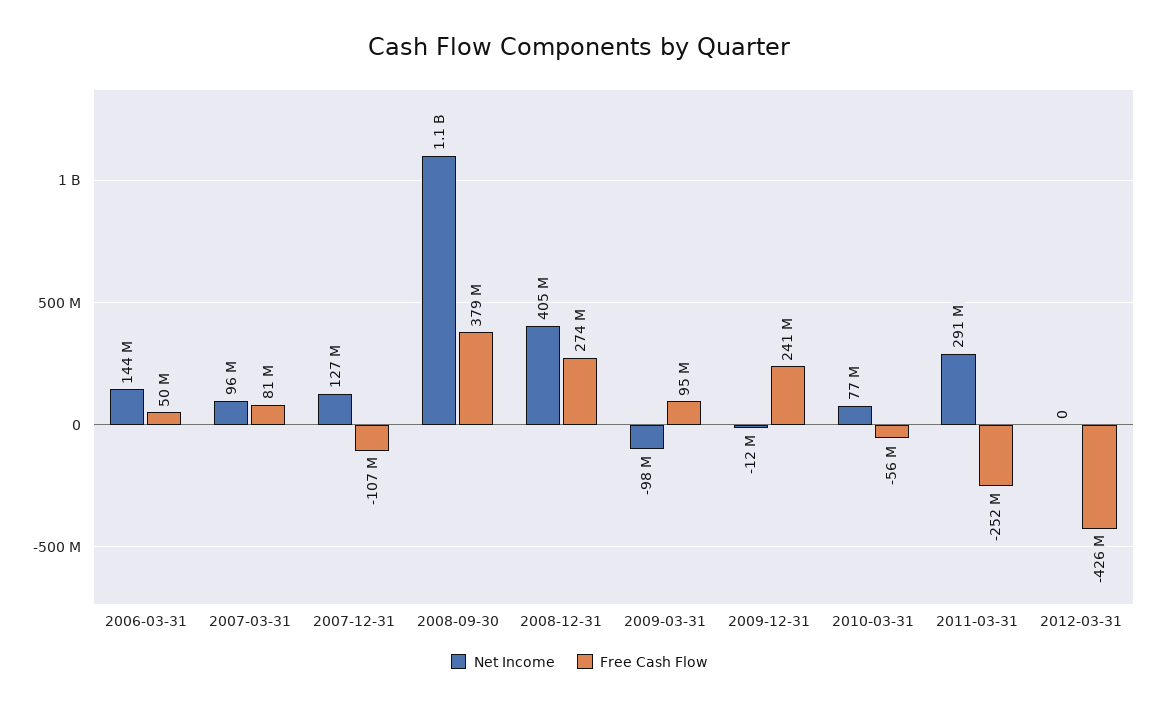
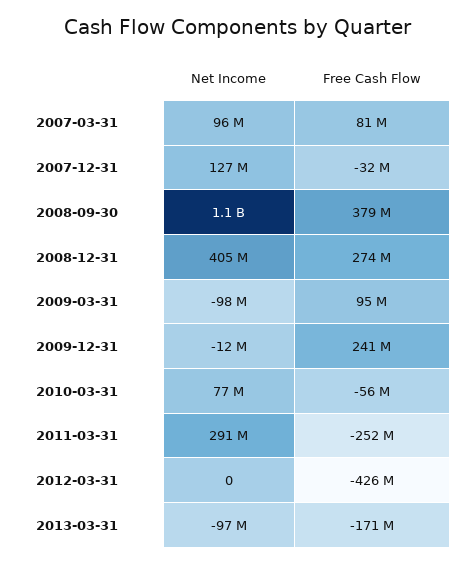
Net Income, 2006-03-31: 144000000 -> none
Free Cash Flow, 2006-03-31: 50000000 -> none
Free Cash Flow, 2007-12-31: -107000000 -> -32000000
Net Income, 2013-03-31: none -> -97000000
Free Cash Flow, 2013-03-31: none -> -171000000

